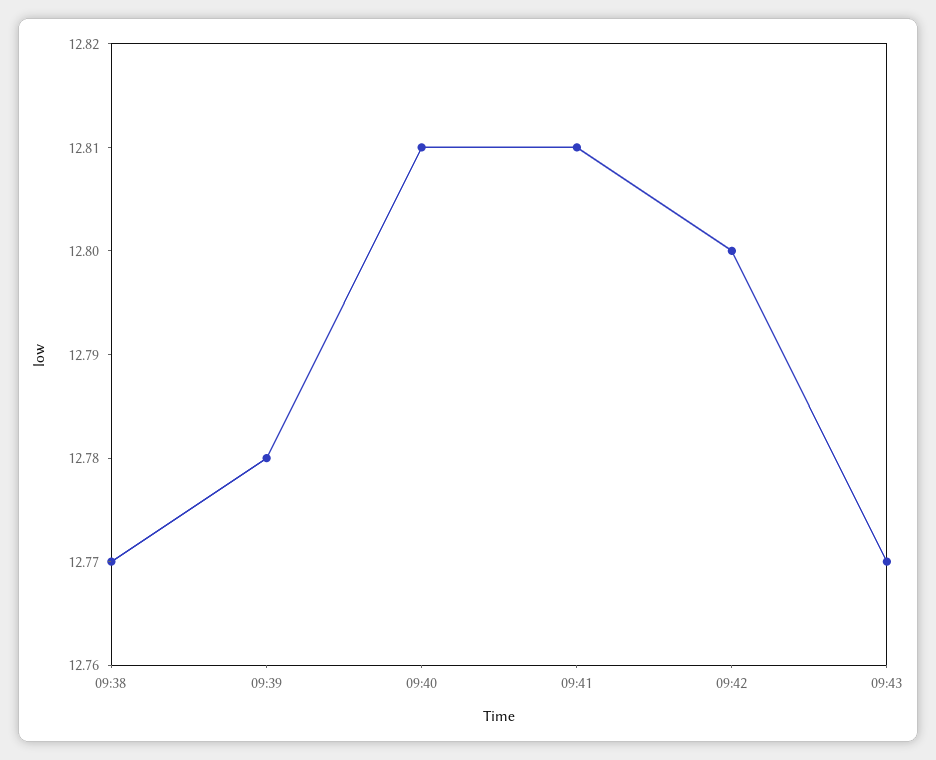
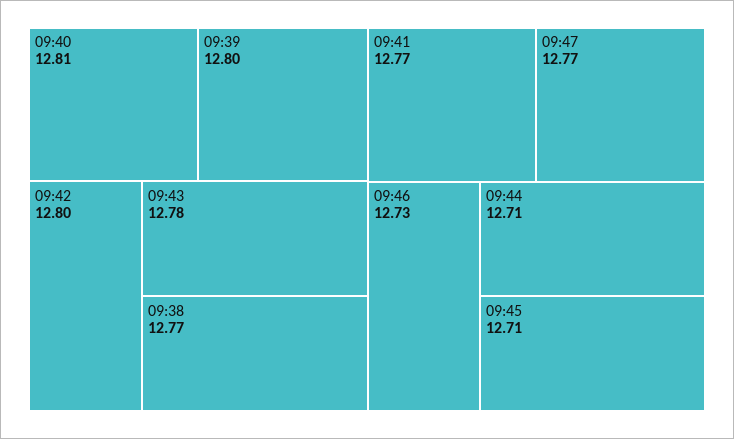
09:39: 12.78 -> 12.8
09:41: 12.81 -> 12.77
09:43: 12.77 -> 12.78
09:47: none -> 12.77
09:46: none -> 12.73
09:44: none -> 12.71
09:45: none -> 12.71

